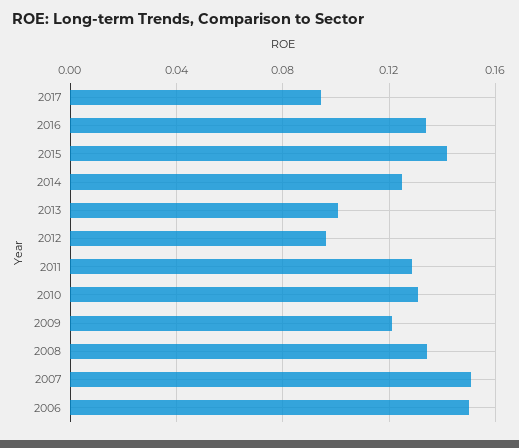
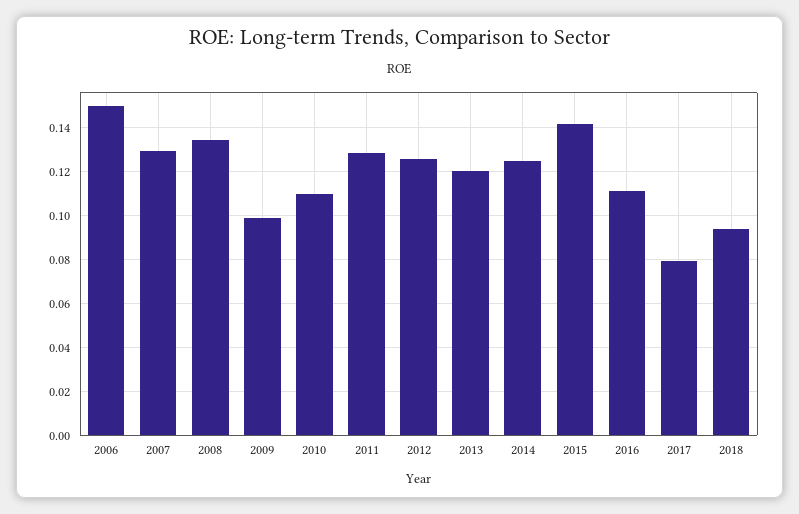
2017: 0.095 -> 0.08
2016: 0.135 -> 0.11
2013: 0.1 -> 0.12
2012: 0.095 -> 0.125
2010: 0.13 -> 0.11
2009: 0.12 -> 0.1
2007: 0.15 -> 0.13
2018: none -> 0.095

